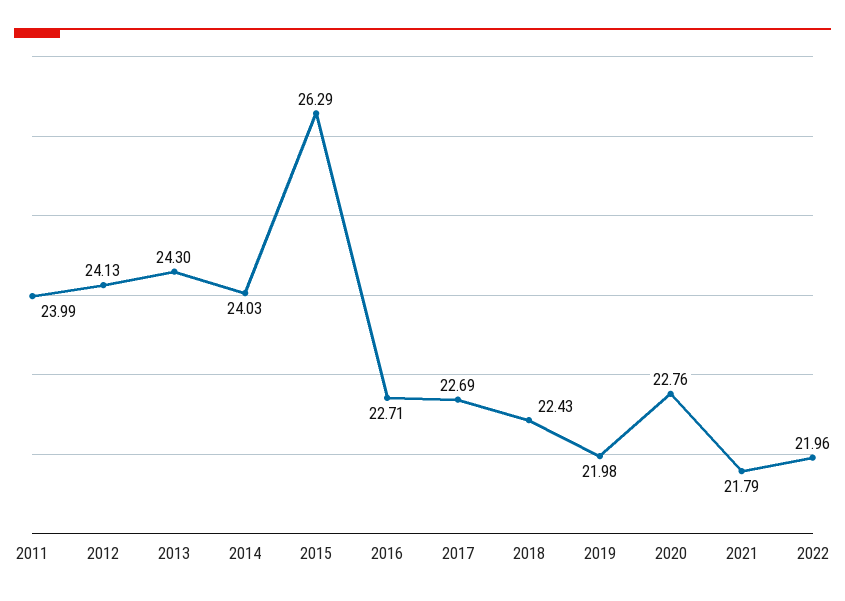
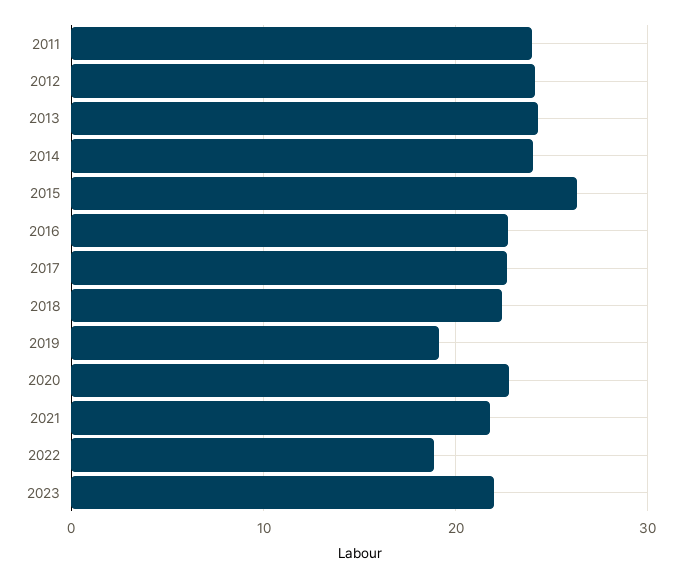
2019: 21.98 -> 19
2022: 21.96 -> 19
2023: none -> 22

